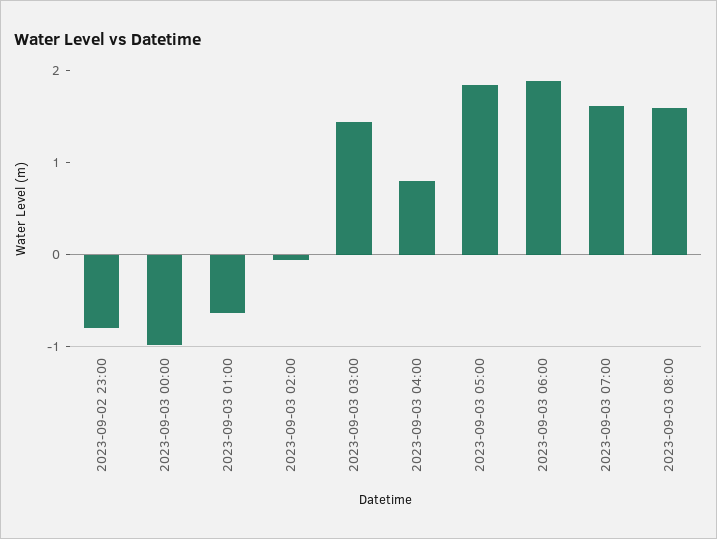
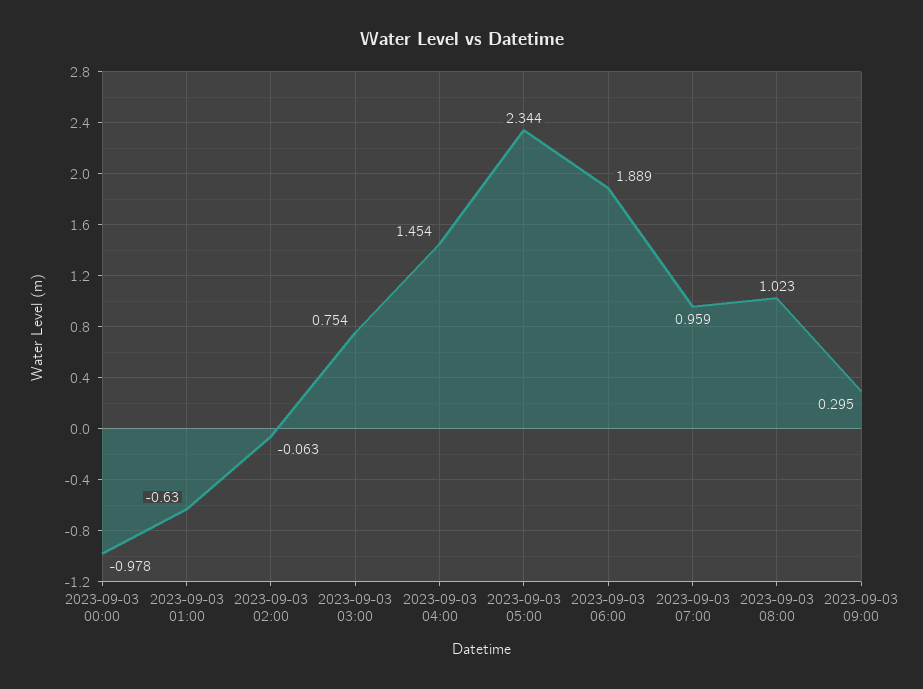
2023-09-02 23:00: -0.8 -> none
2023-09-03 03:00: 1.4 -> 0.754
2023-09-03 04:00: 0.8 -> 1.454
2023-09-03 05:00: 1.8 -> 2.344
2023-09-03 07:00: 1.6 -> 0.959
2023-09-03 08:00: 1.6 -> 1.023
2023-09-03 09:00: none -> 0.295

